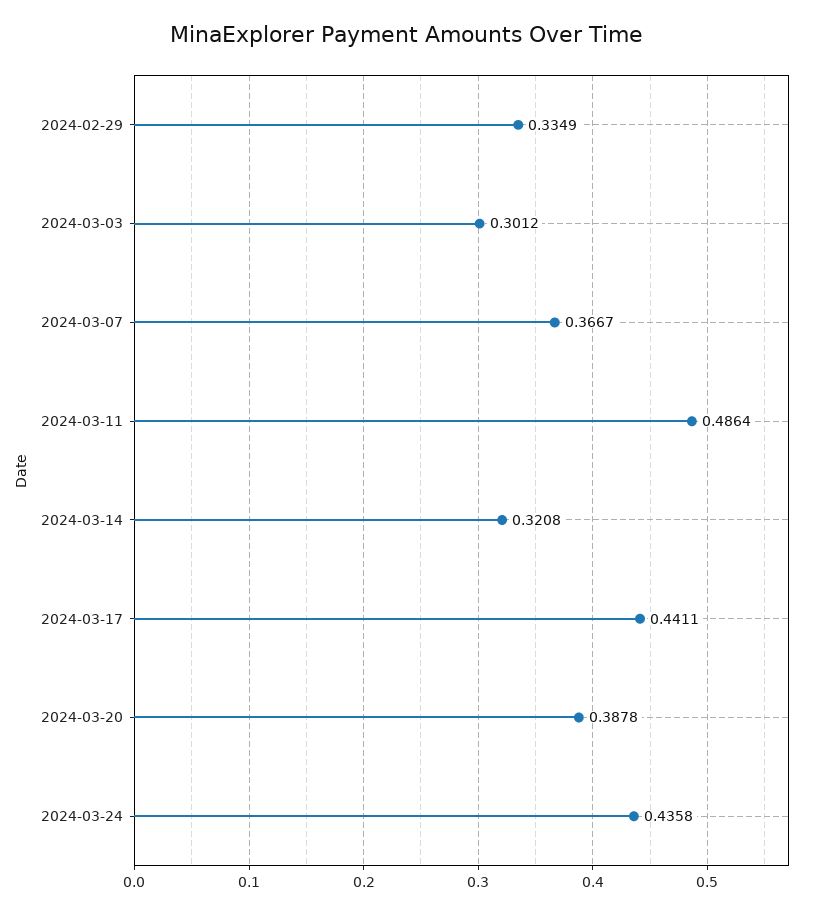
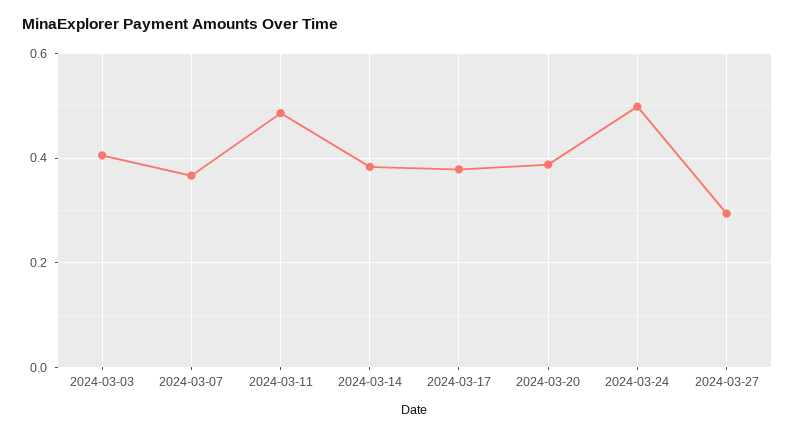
2024-02-29: 0.3349 -> none
2024-03-03: 0.3012 -> 0.4
2024-03-14: 0.3208 -> 0.38
2024-03-17: 0.4411 -> 0.38
2024-03-24: 0.4358 -> 0.5
2024-03-27: none -> 0.3

